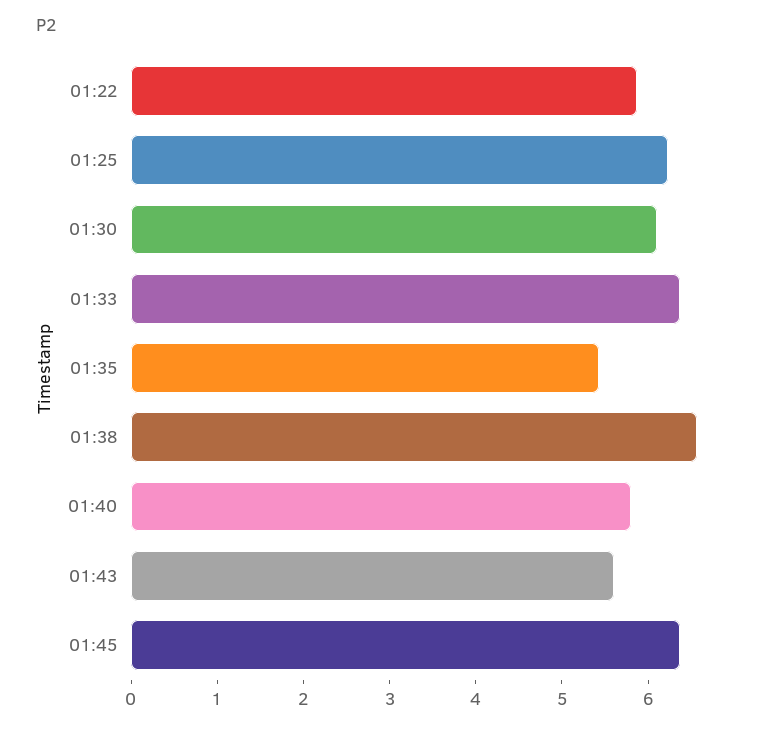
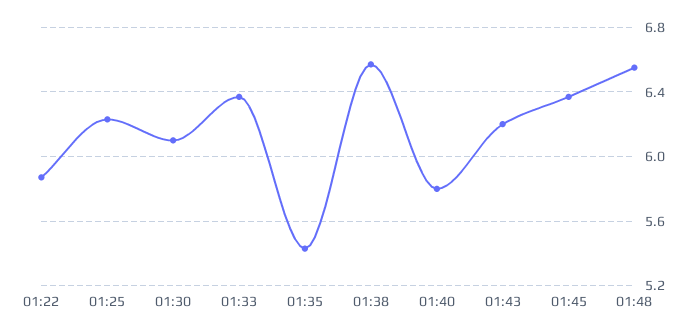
01:43: 5.6 -> 6.2
01:48: none -> 6.55

